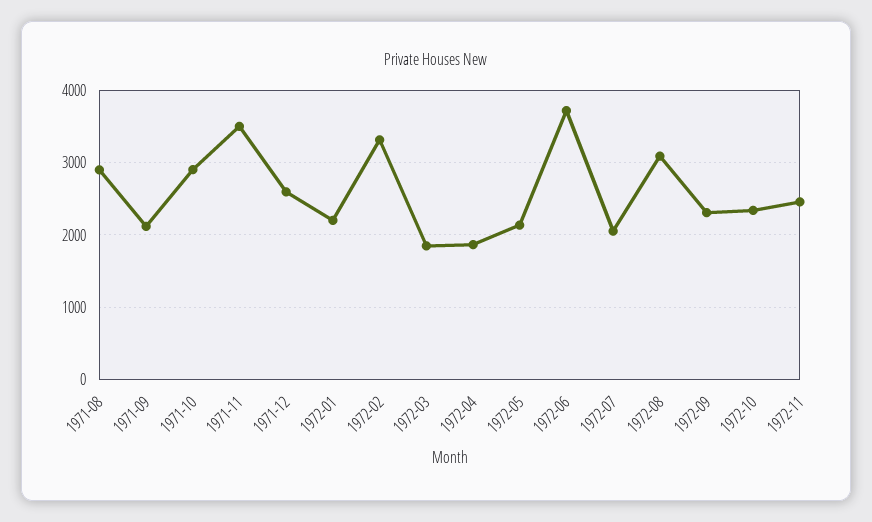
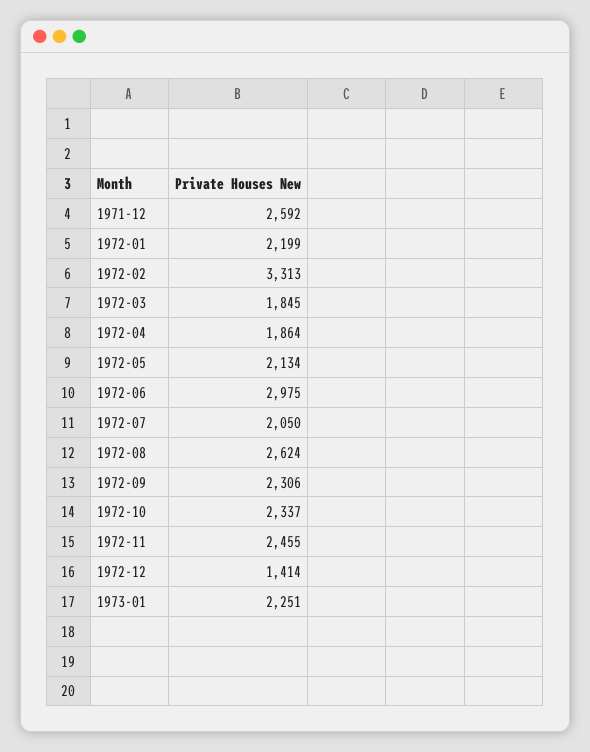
1971-08: 2900 -> none
1971-09: 2100 -> none
1971-10: 2900 -> none
1971-11: 3500 -> none
1972-06: 3700 -> 2975
1972-08: 3100 -> 2624
1972-12: none -> 1414
1973-01: none -> 2251

